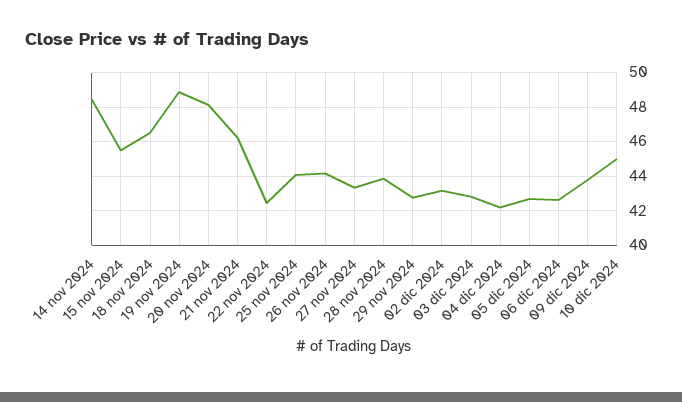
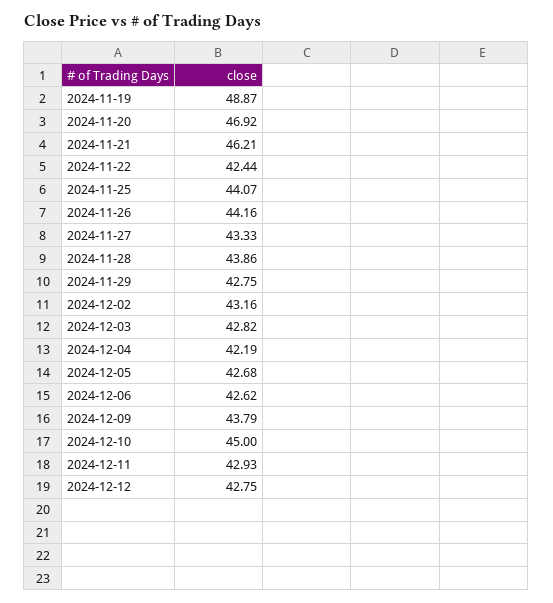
14 nov 2024: 48.5 -> none
15 nov 2024: 45.5 -> none
18 nov 2024: 46.5 -> none
20 nov 2024: 48 -> 46.92
2024-12-11: none -> 42.93
2024-12-12: none -> 42.75

